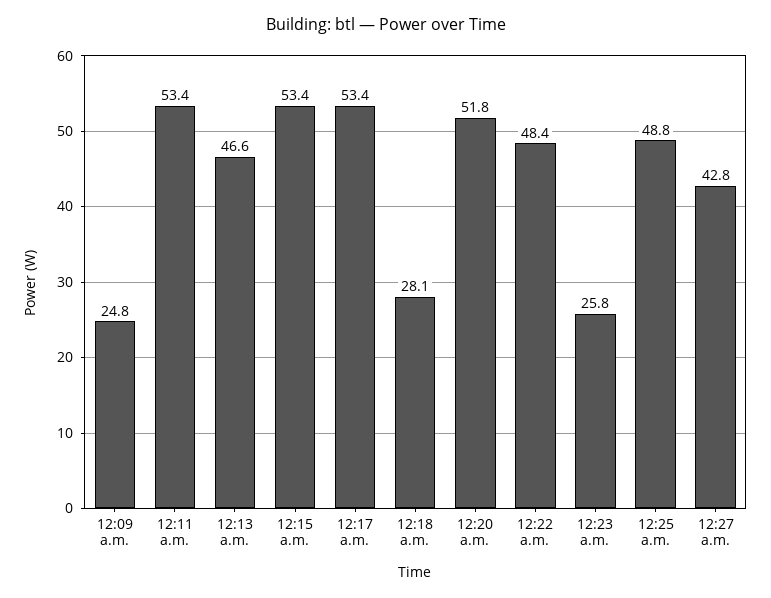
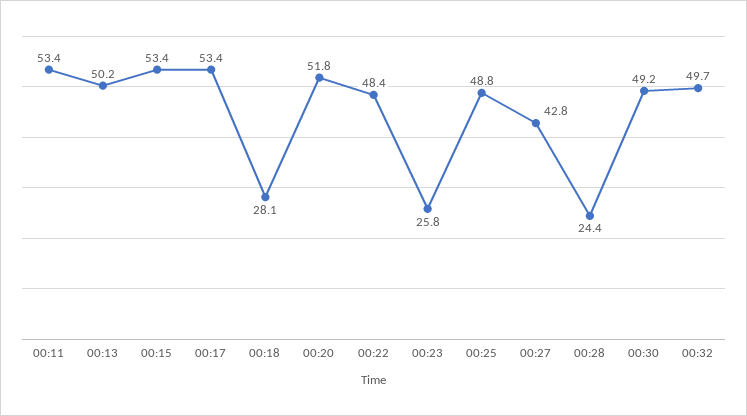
12:09 a.m.: 24.8 -> none
12:13 a.m.: 46.6 -> 50.2
00:28: none -> 24.4
00:30: none -> 49.2
00:32: none -> 49.7

